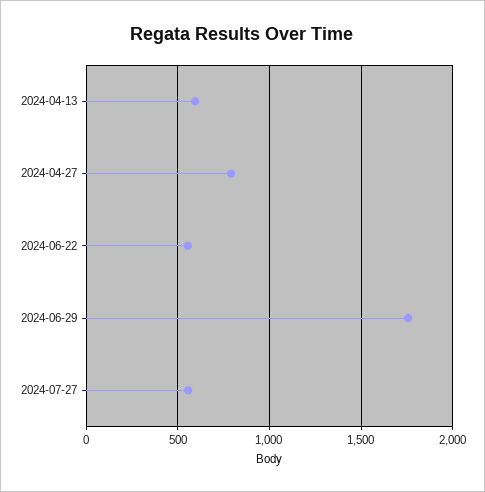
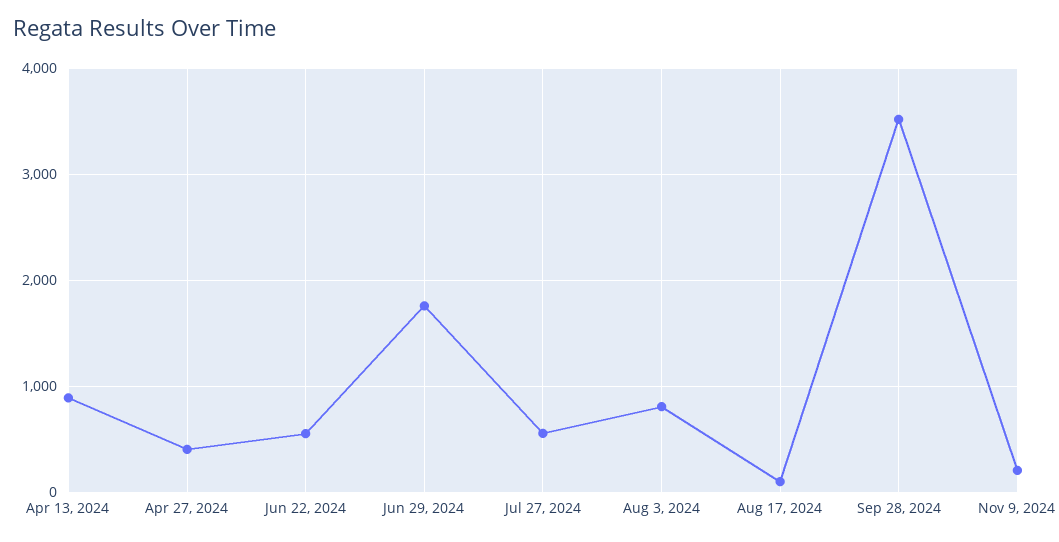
2024-04-13: 600 -> 900
2024-04-27: 800 -> 400
Aug 3, 2024: none -> 800
Aug 17, 2024: none -> 100
Sep 28, 2024: none -> 3500
Nov 9, 2024: none -> 200

